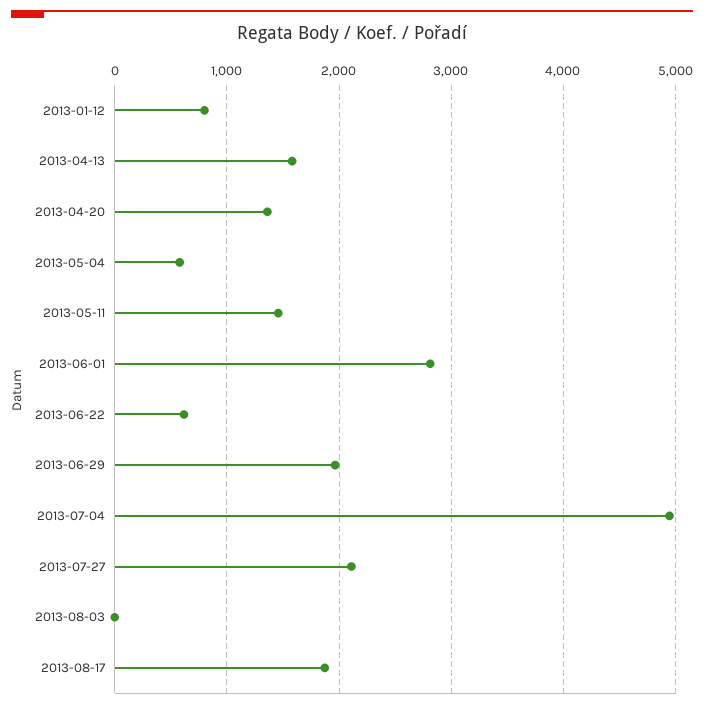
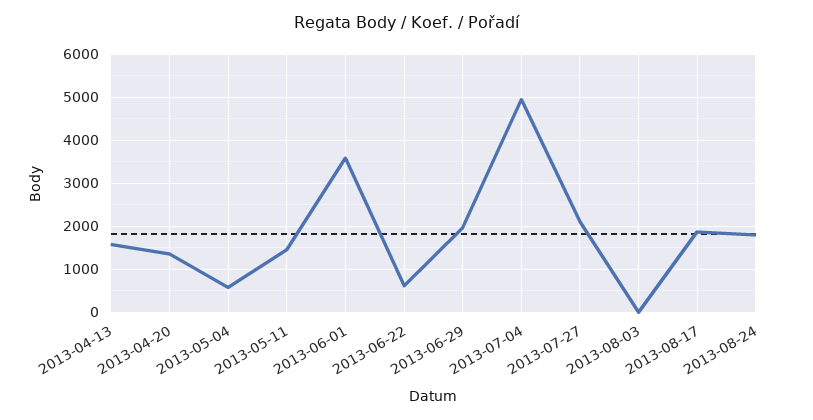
2013-01-12: 800 -> none
2013-06-01: 2800 -> 3600
2013-08-24: none -> 1800

